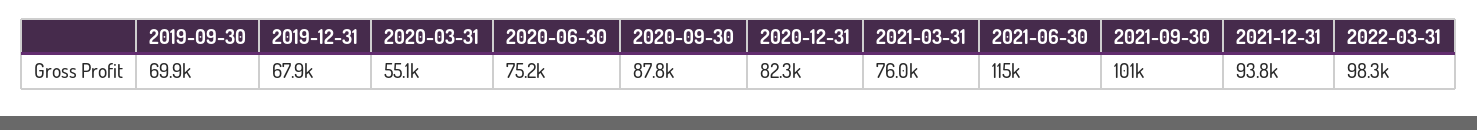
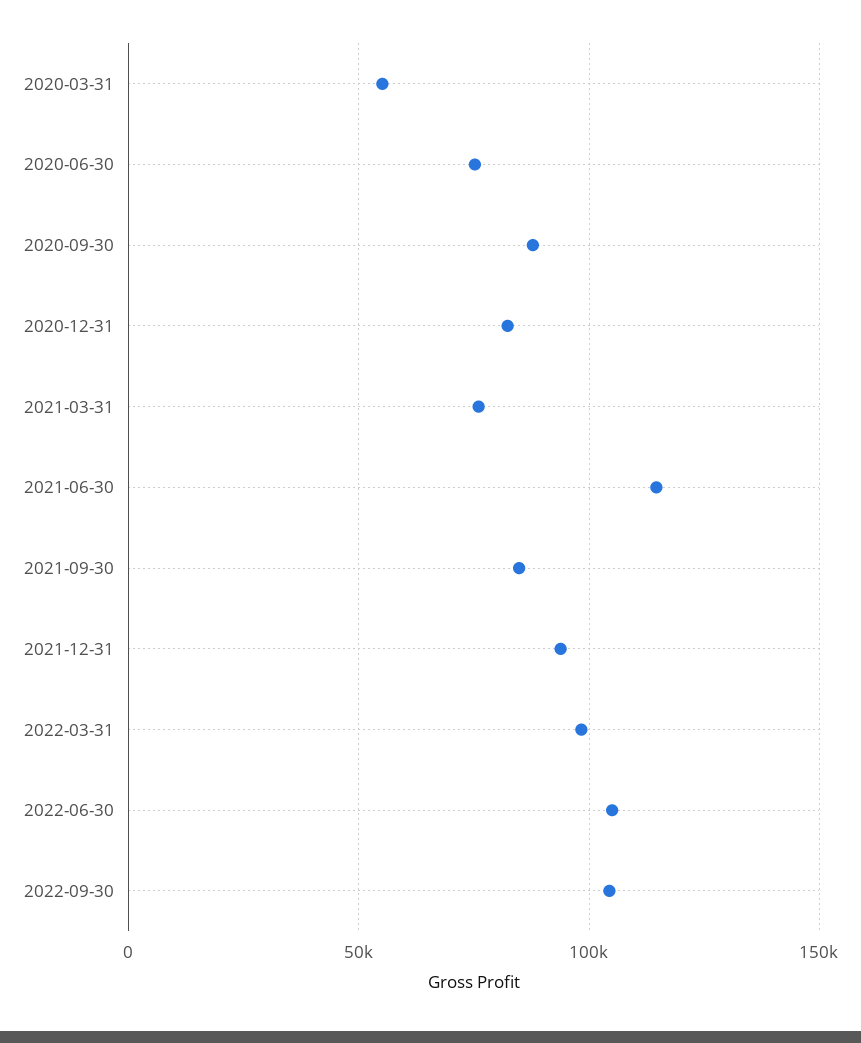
2019-09-30: 69900 -> none
2019-12-31: 67900 -> none
2021-09-30: 101000 -> 85000
2022-06-30: none -> 105000
2022-09-30: none -> 105000

